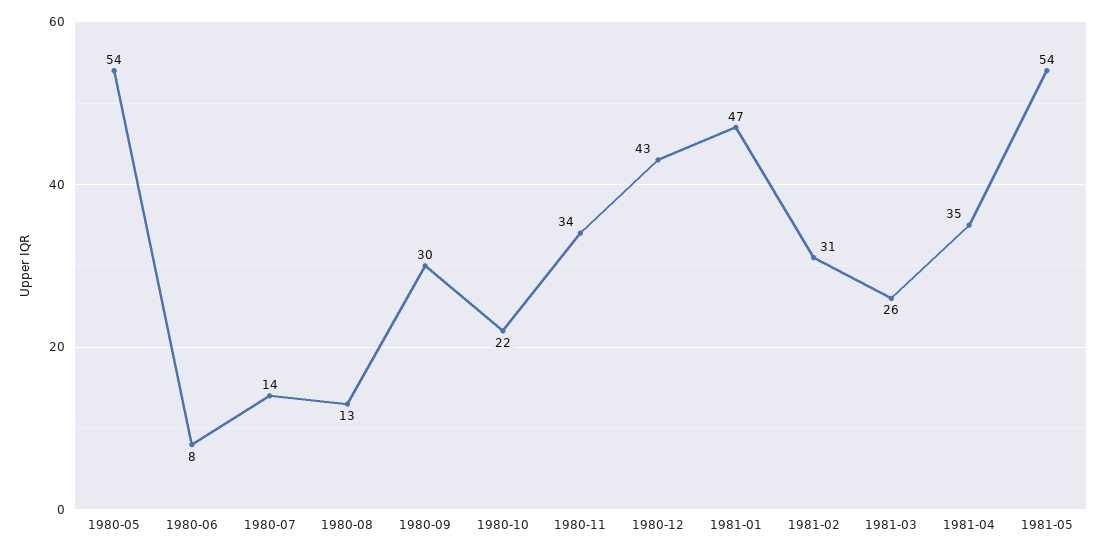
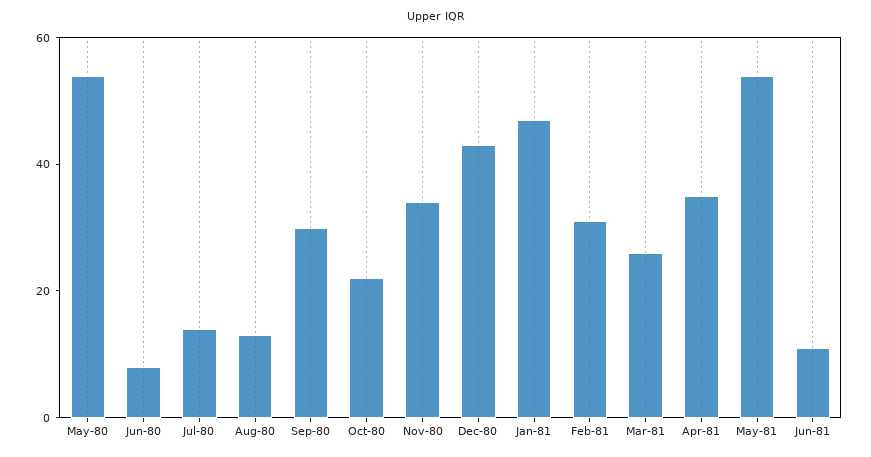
Jun-81: none -> 10

